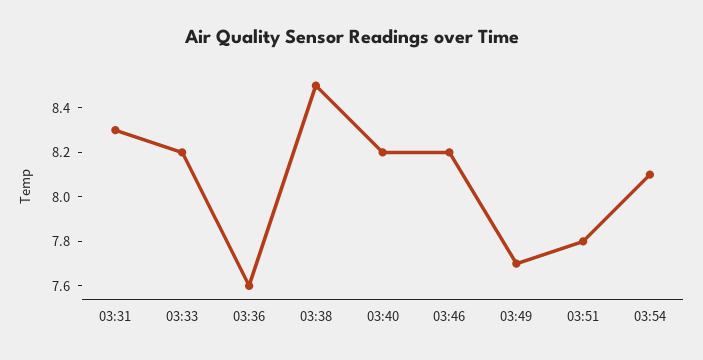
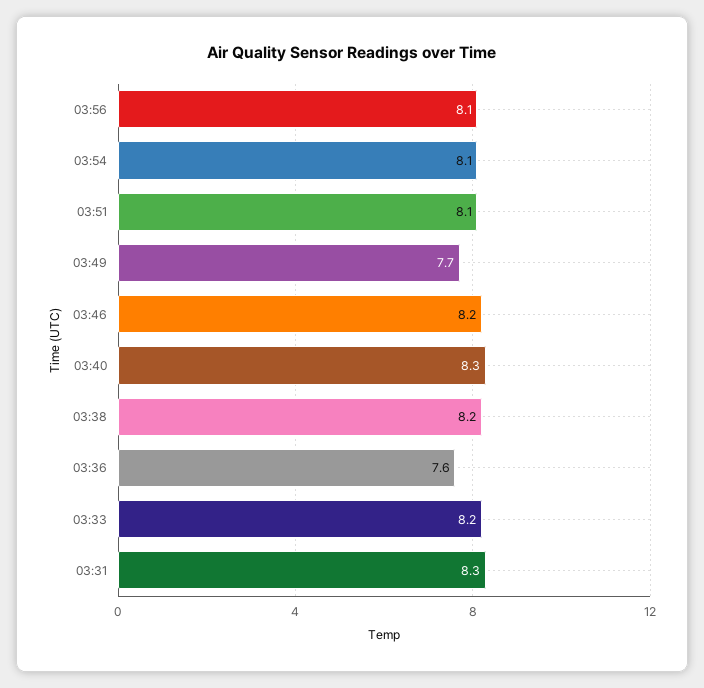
03:38: 8.5 -> 8.2
03:40: 8.2 -> 8.3
03:51: 7.8 -> 8.1
03:56: none -> 8.1

